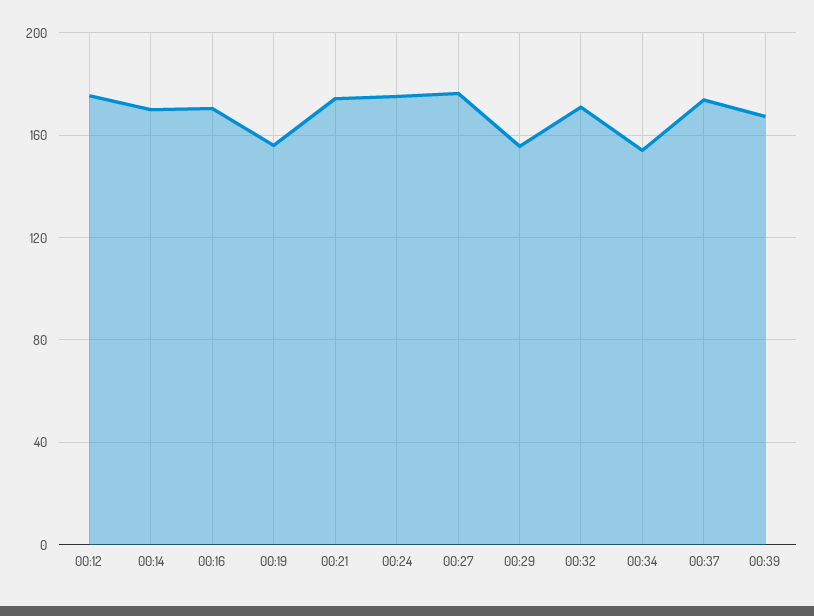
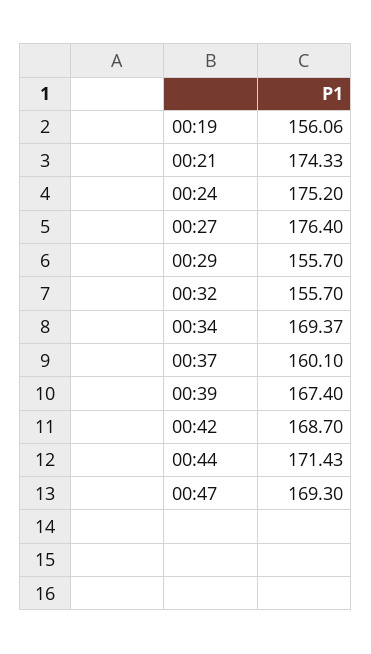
00:12: 175 -> none
00:14: 170 -> none
00:16: 170 -> none
00:32: 170 -> 155.7
00:34: 155 -> 169.37
00:37: 175 -> 160.1
00:42: none -> 168.7
00:44: none -> 171.43
00:47: none -> 169.3

